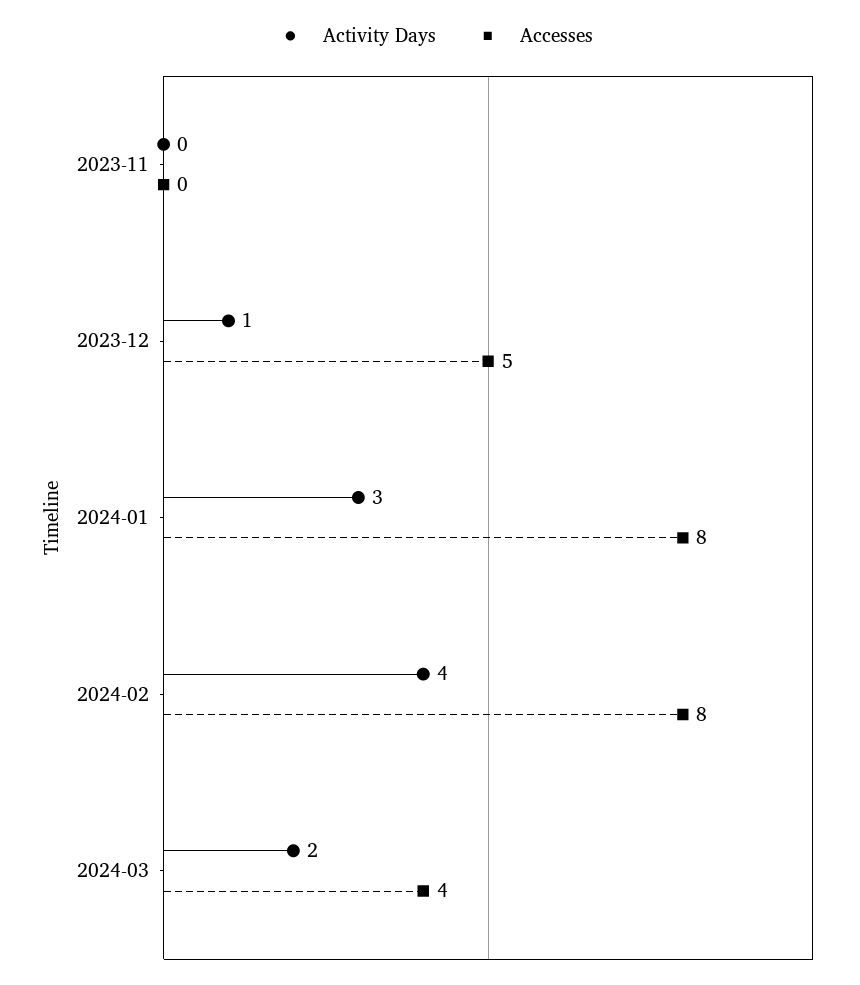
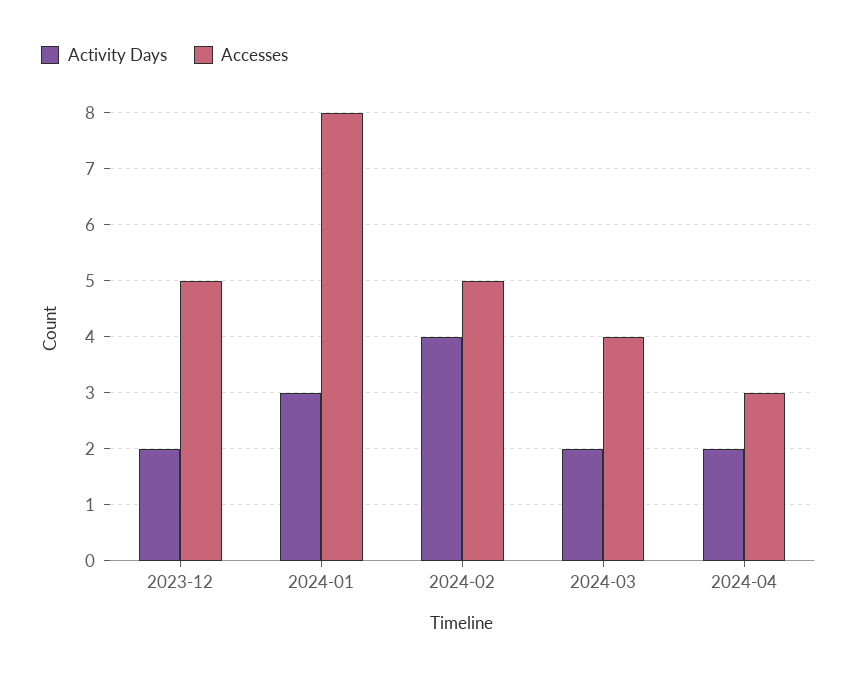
Activity Days, 2023-11: 0 -> none
Accesses, 2023-11: 0 -> none
Activity Days, 2023-12: 1 -> 2
Accesses, 2024-02: 8 -> 5
Activity Days, 2024-04: none -> 2
Accesses, 2024-04: none -> 3

